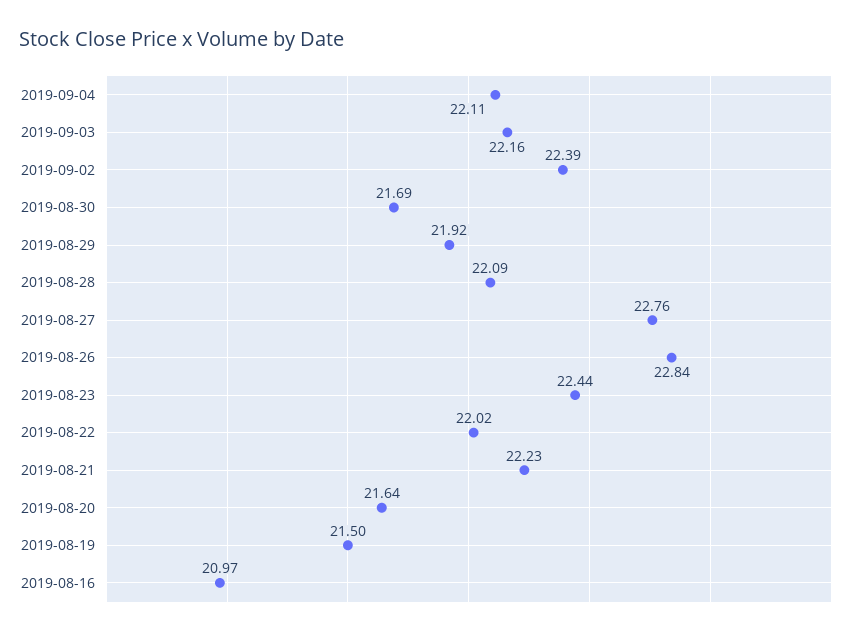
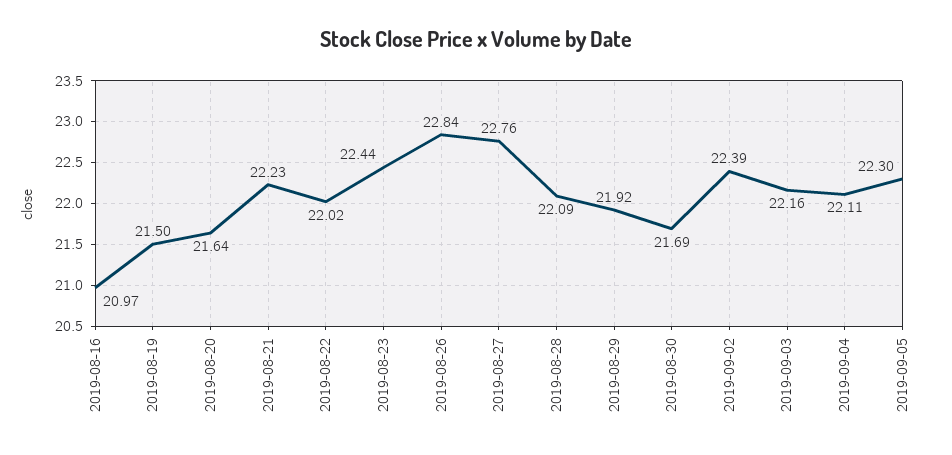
2019-09-05: none -> 22.3

